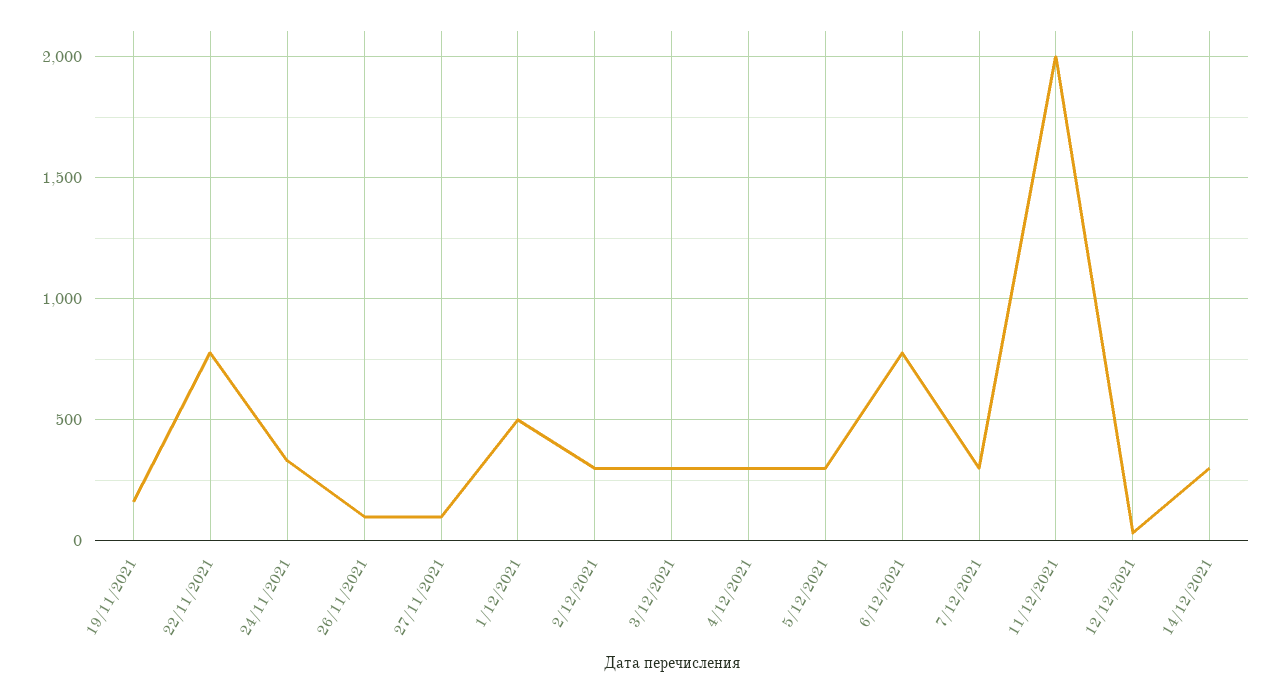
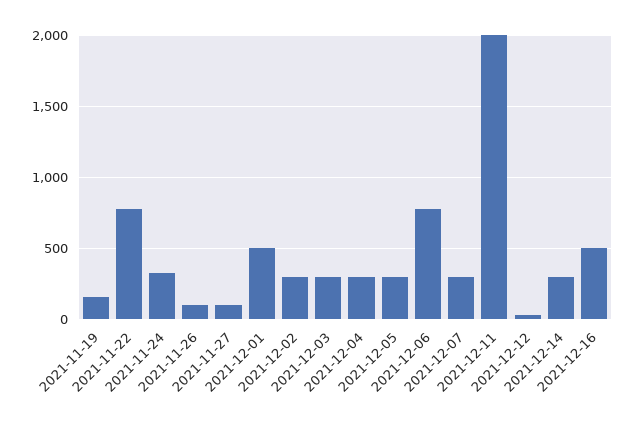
2021-12-16: none -> 500

